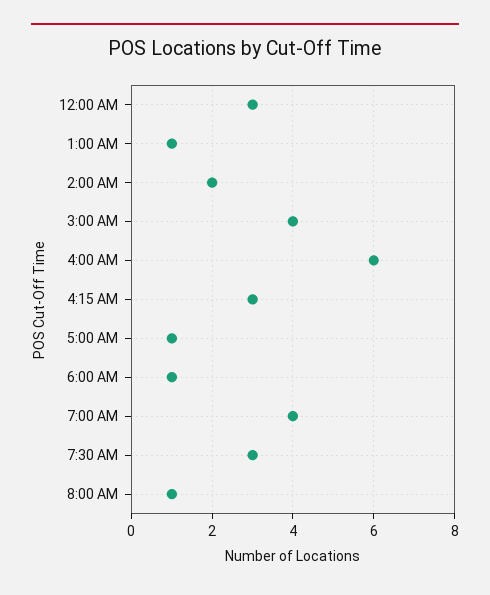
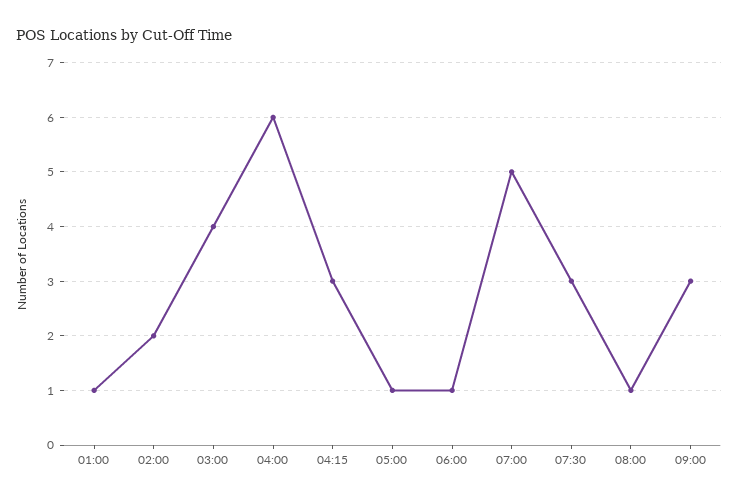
12:00 AM: 3 -> none
7:00 AM: 4 -> 5
09:00: none -> 3

